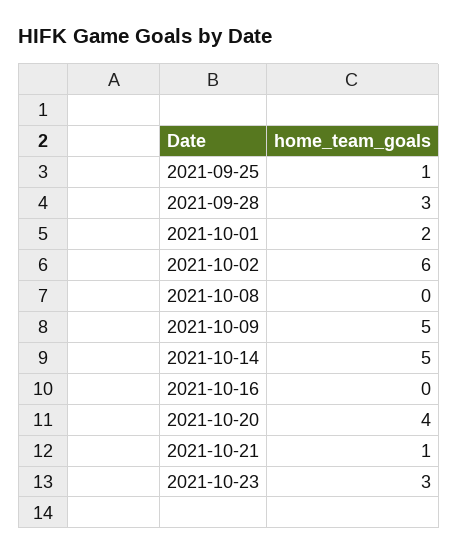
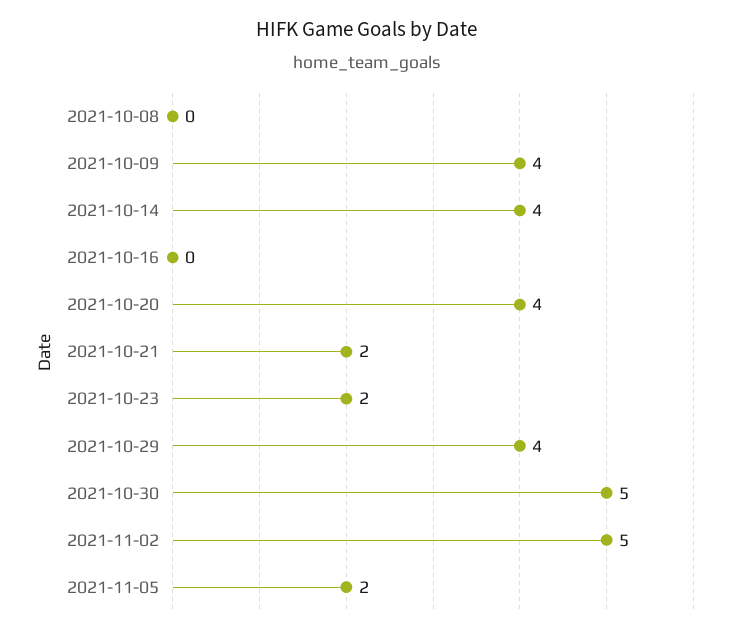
2021-09-25: 1 -> none
2021-09-28: 3 -> none
2021-10-01: 2 -> none
2021-10-02: 6 -> none
2021-10-09: 5 -> 4
2021-10-14: 5 -> 4
2021-10-21: 1 -> 2
2021-10-23: 3 -> 2
2021-10-29: none -> 4
2021-10-30: none -> 5
2021-11-02: none -> 5
2021-11-05: none -> 2

